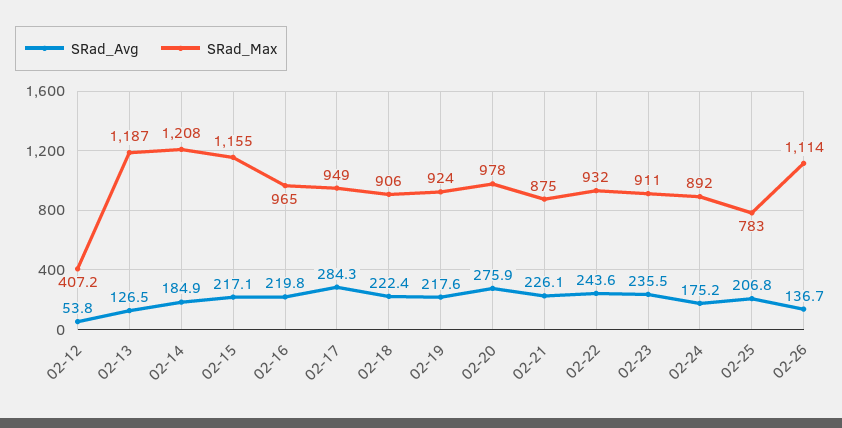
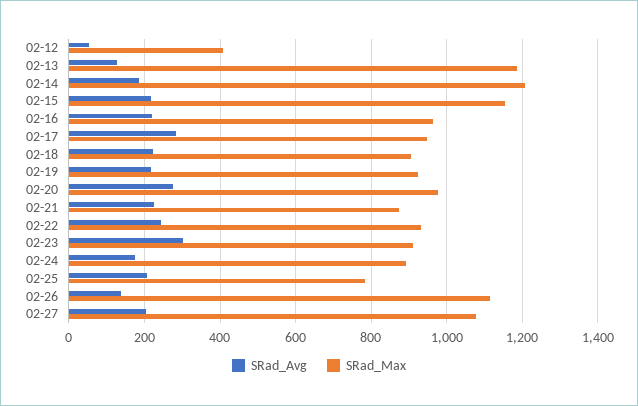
SRad_Avg, 02-23: 235.5 -> 300
SRad_Avg, 02-27: none -> 200
SRad_Max, 02-27: none -> 1080

